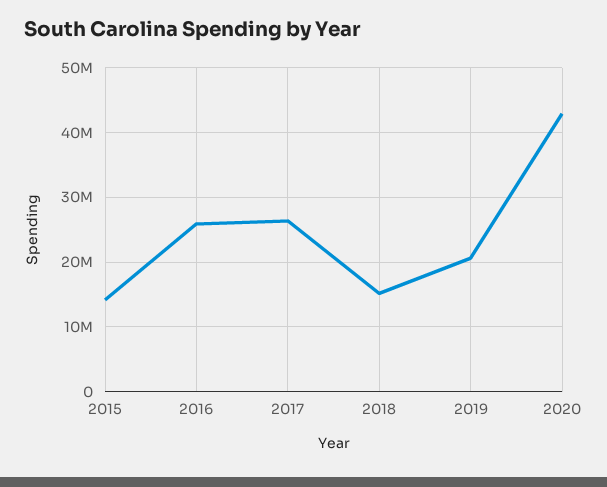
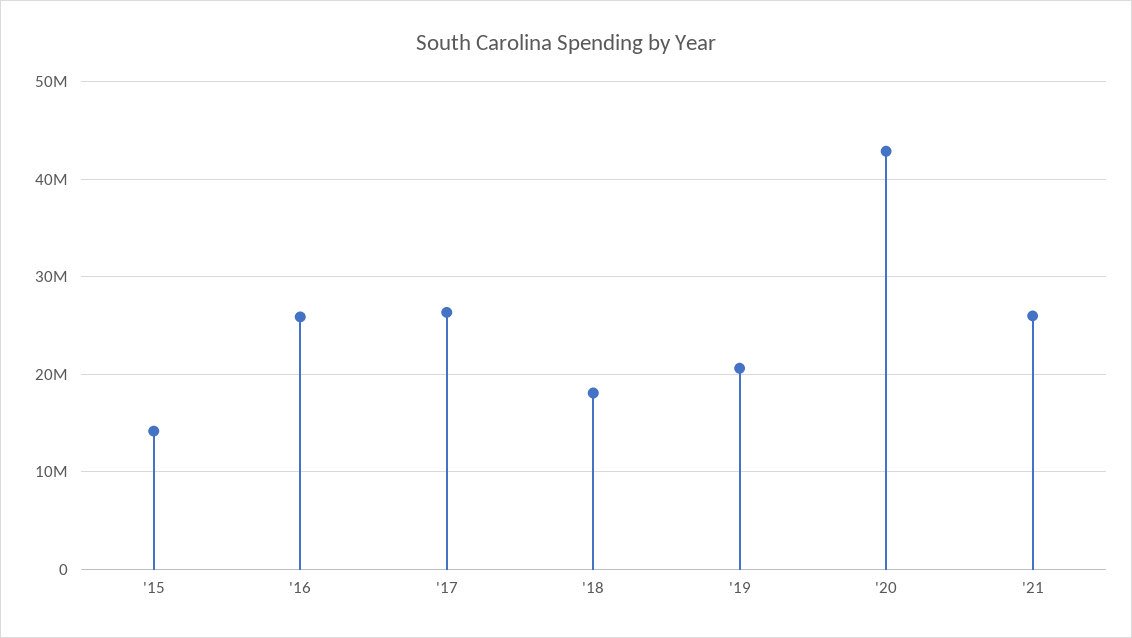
2018: 15000000 -> 18000000
'21: none -> 26000000

